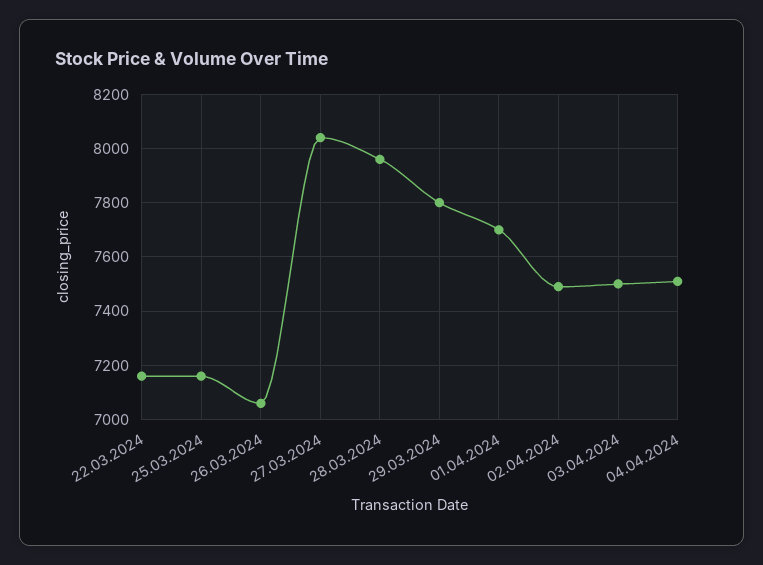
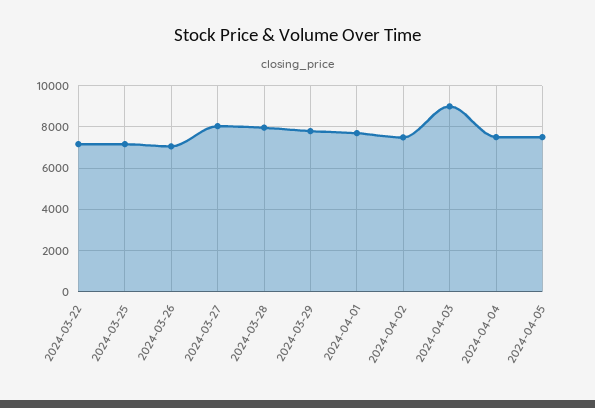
03.04.2024: 7500 -> 9000
2024-04-05: none -> 7500

